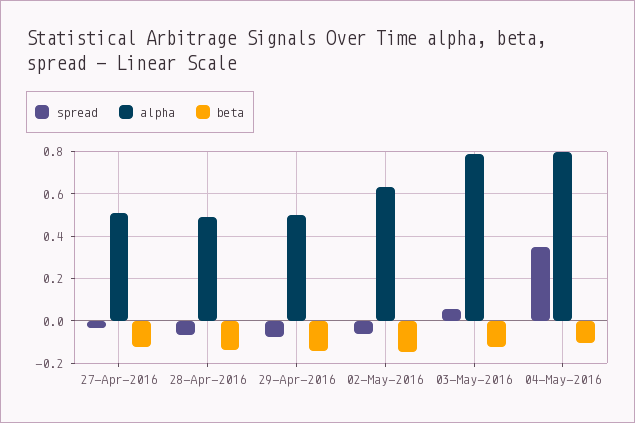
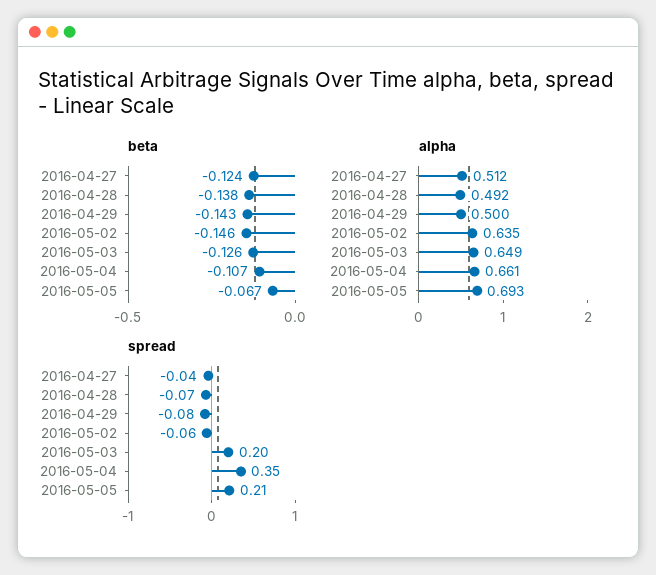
spread, 03-May-2016: 0.05 -> 0.2
alpha, 03-May-2016: 0.8 -> 0.649
alpha, 04-May-2016: 0.8 -> 0.661
beta, 2016-05-05: none -> -0.067
alpha, 2016-05-05: none -> 0.693
spread, 2016-05-05: none -> 0.21

